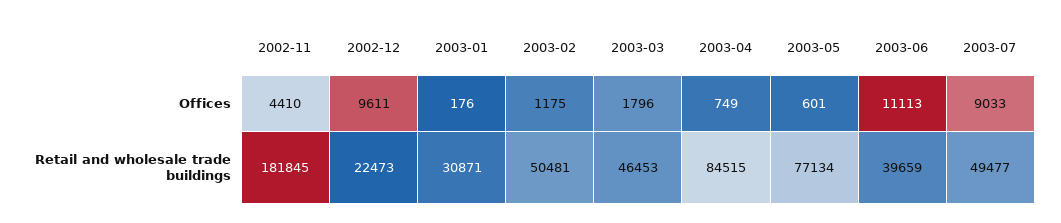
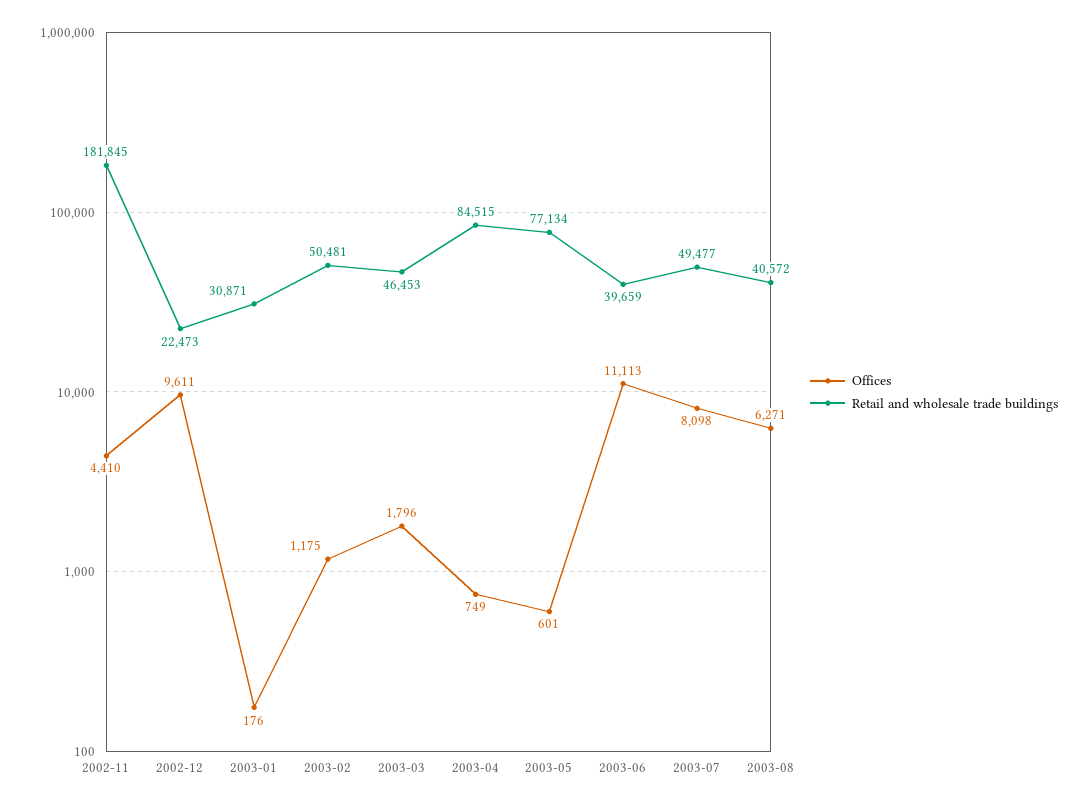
Offices, 2003-07: 9033 -> 8098
Offices, 2003-08: none -> 6271
Retail and wholesale trade buildings, 2003-08: none -> 40572

